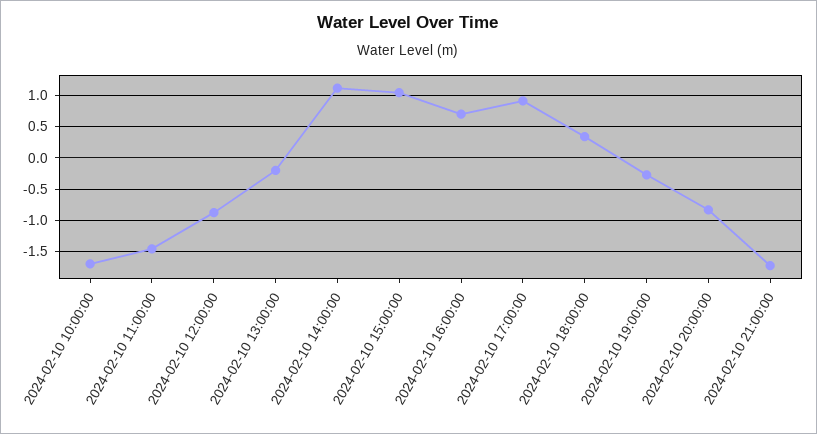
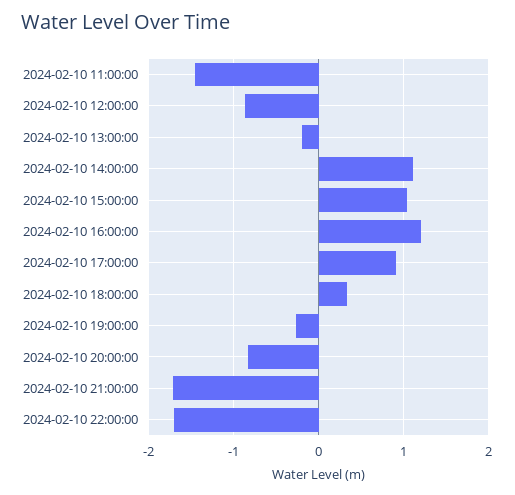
2024-02-10 10:00:00: -1.7 -> none
2024-02-10 16:00:00: 0.7 -> 1.2
2024-02-10 22:00:00: none -> -1.7

